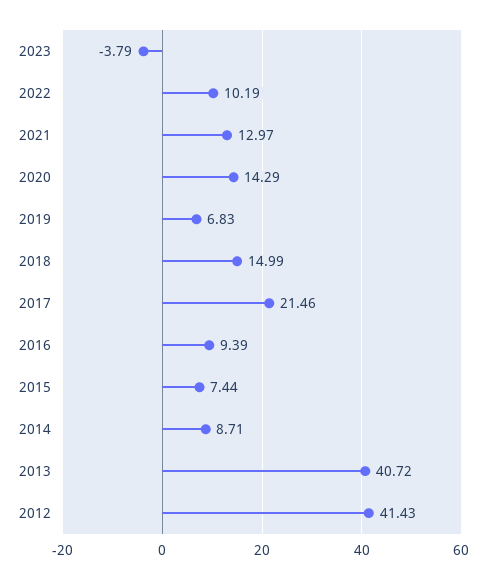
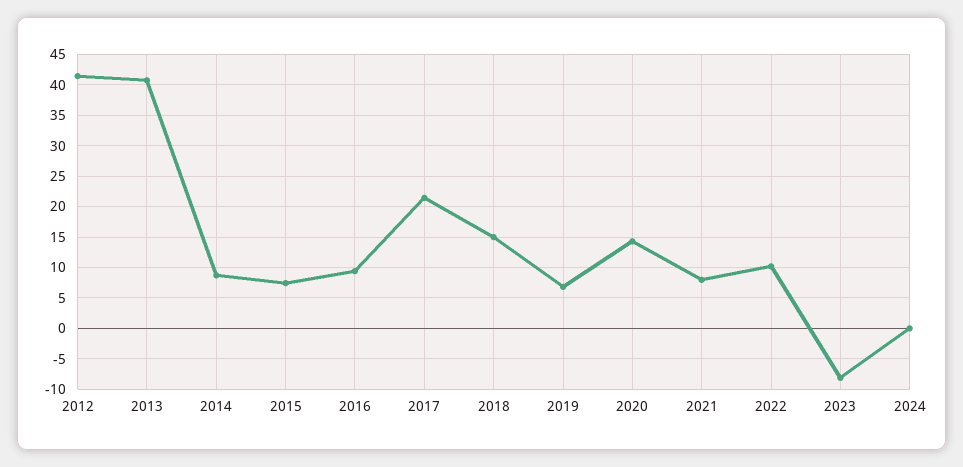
2023: -3.79 -> -8
2021: 12.97 -> 8
2024: none -> 0

